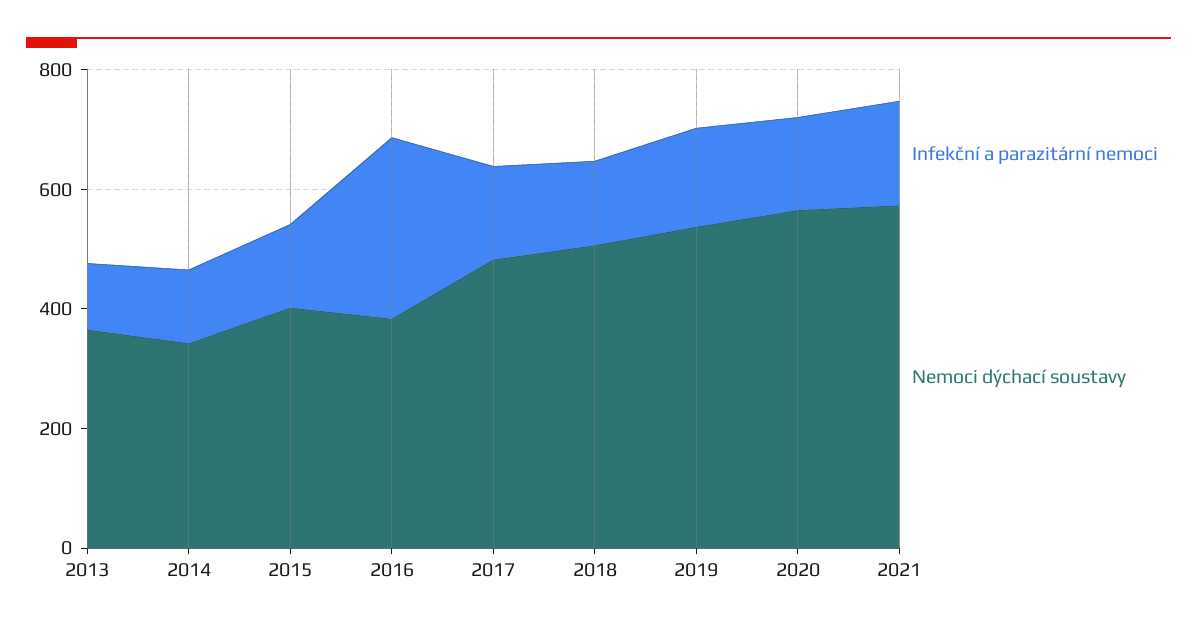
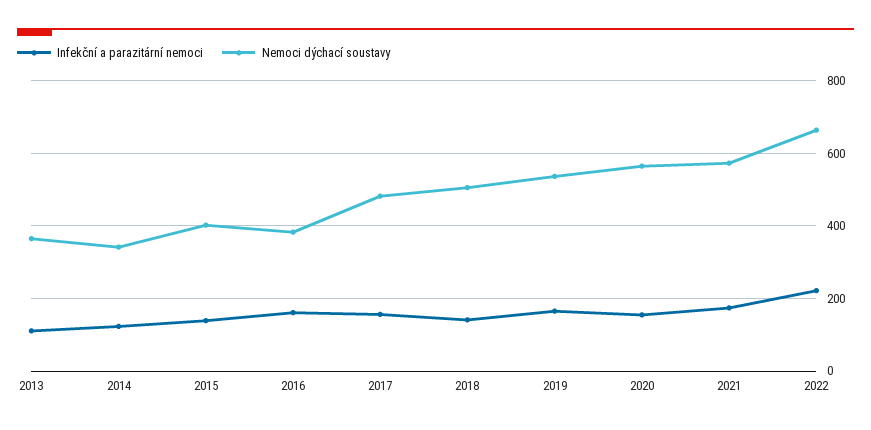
Infekční a parazitární nemoci, 2016: 300 -> 160
Infekční a parazitární nemoci, 2022: none -> 220
Nemoci dýchací soustavy, 2022: none -> 660

